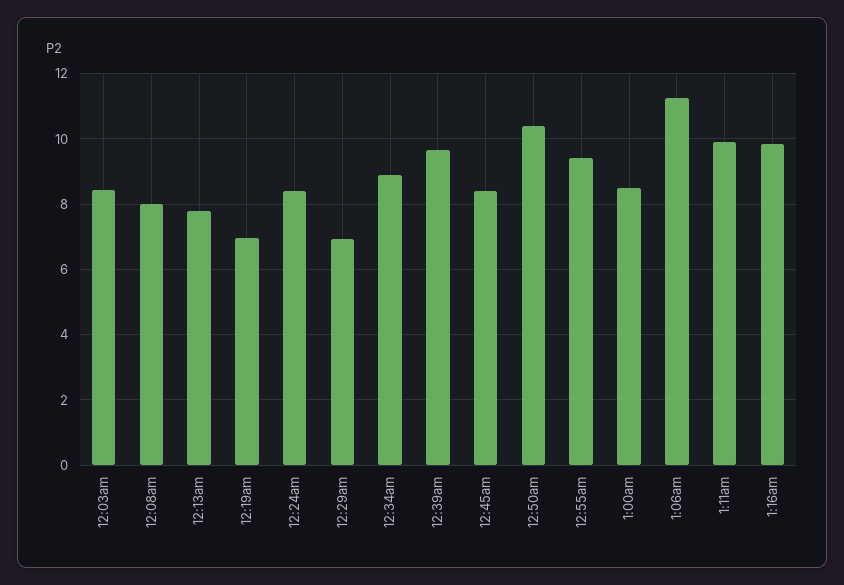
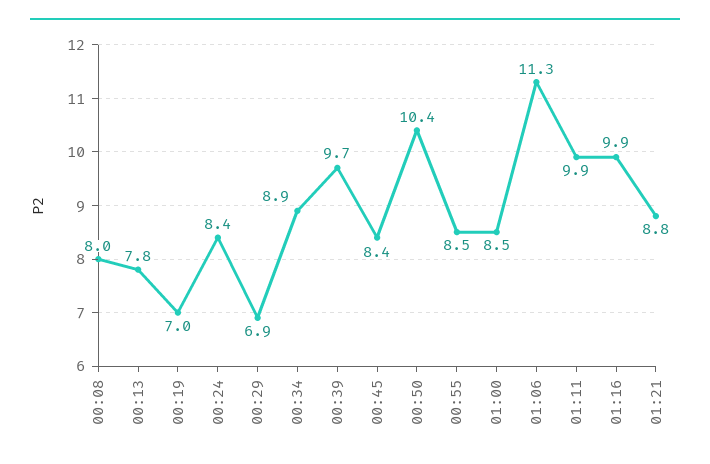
12:03am: 8.4 -> none
12:55am: 9.4 -> 8.5
01:21: none -> 8.8

